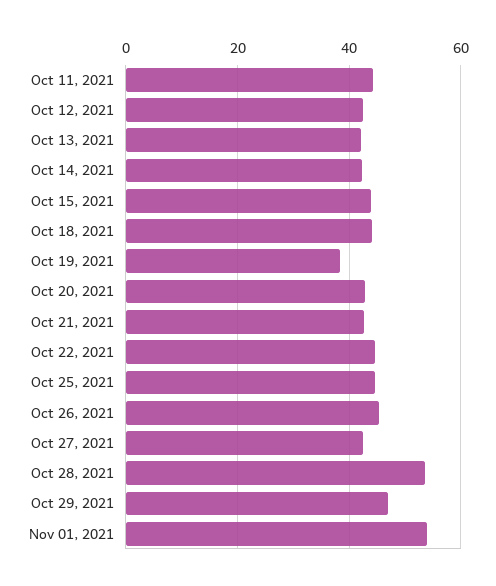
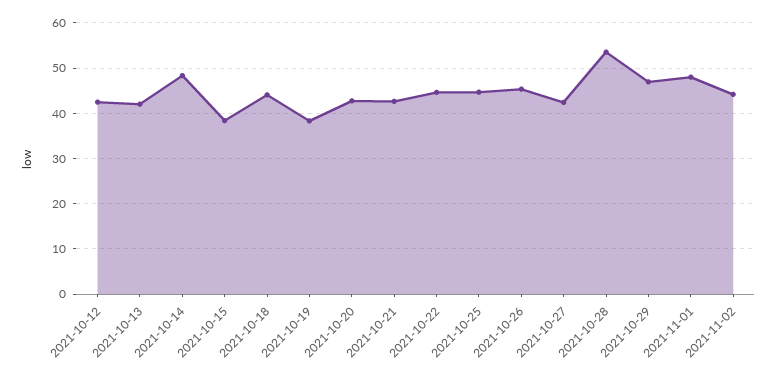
Oct 11, 2021: 44 -> none
Oct 14, 2021: 42 -> 48
Oct 15, 2021: 44 -> 38
Nov 01, 2021: 54 -> 48
2021-11-02: none -> 44

